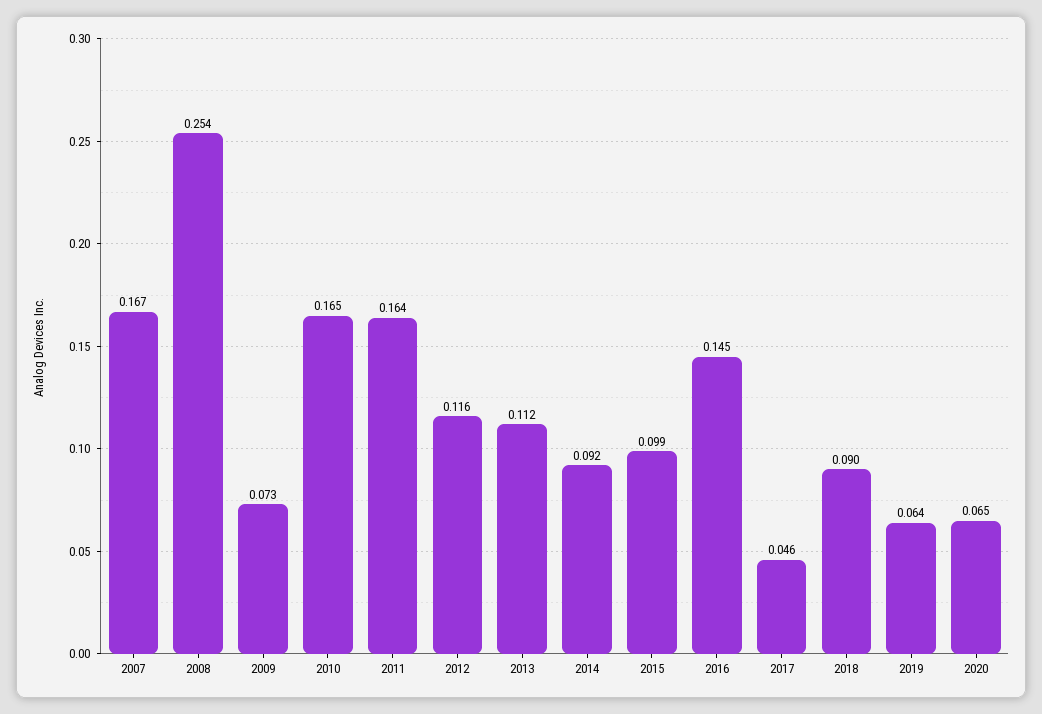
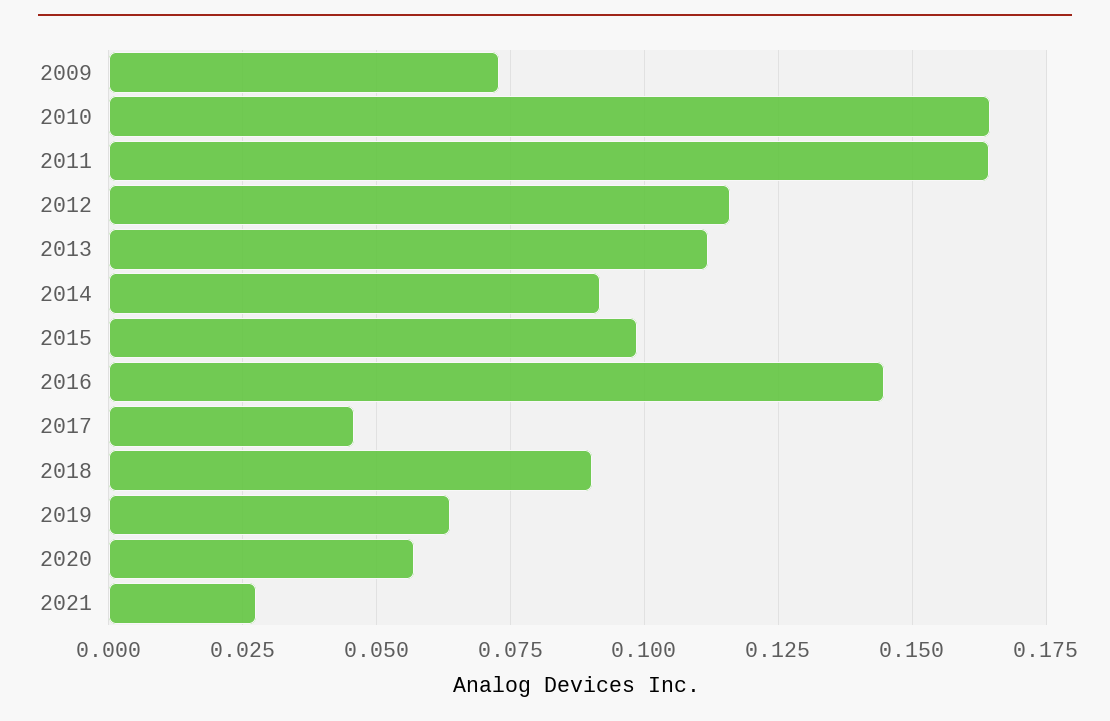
2007: 0.167 -> none
2008: 0.254 -> none
2020: 0.065 -> 0.0575
2021: none -> 0.0275

